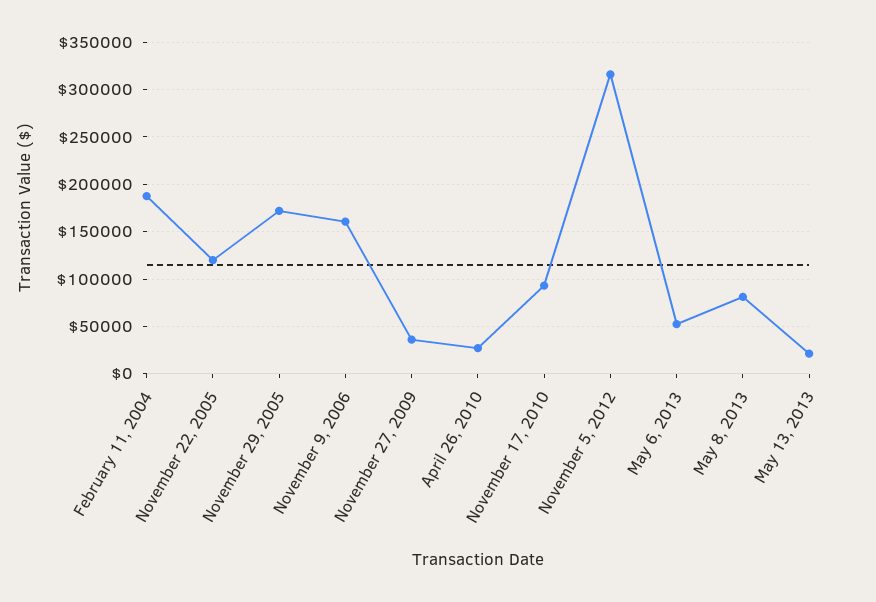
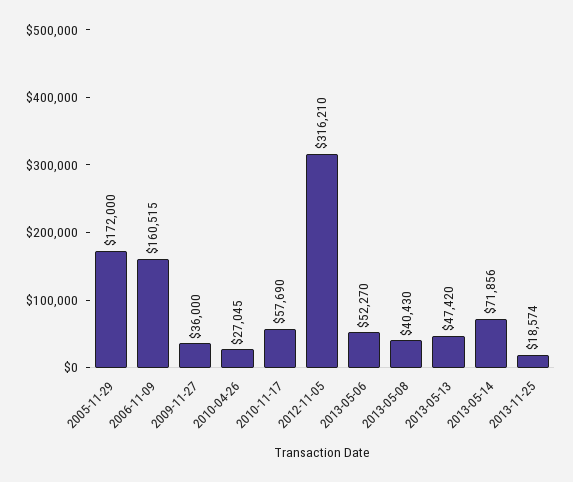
February 11, 2004: 190000 -> none
November 22, 2005: 120000 -> none
November 17, 2010: 90000 -> 57690
May 8, 2013: 80000 -> 40430
May 13, 2013: 20000 -> 47420
2013-05-14: none -> 71856
2013-11-25: none -> 18574

